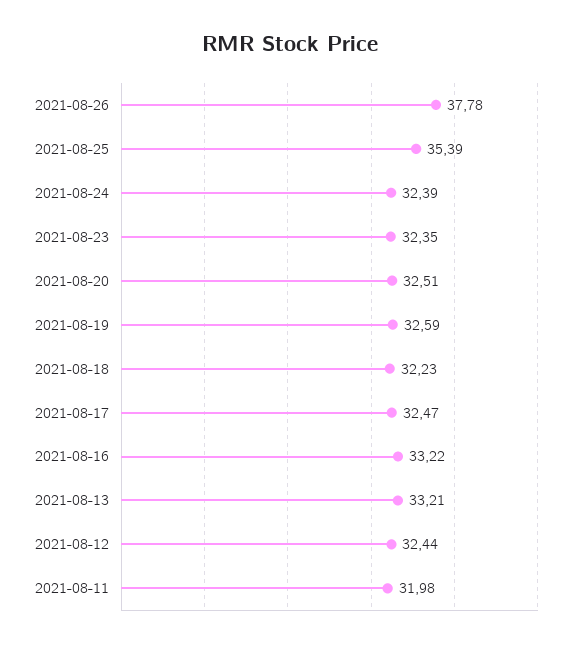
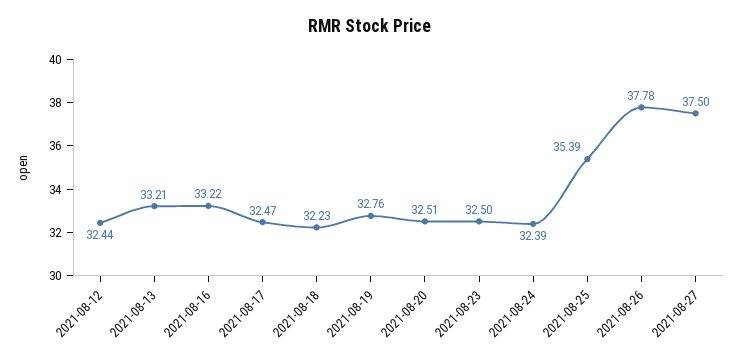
2021-08-23: 32.35 -> 32.5
2021-08-19: 32.59 -> 32.76
2021-08-11: 31.98 -> none
2021-08-27: none -> 37.5

